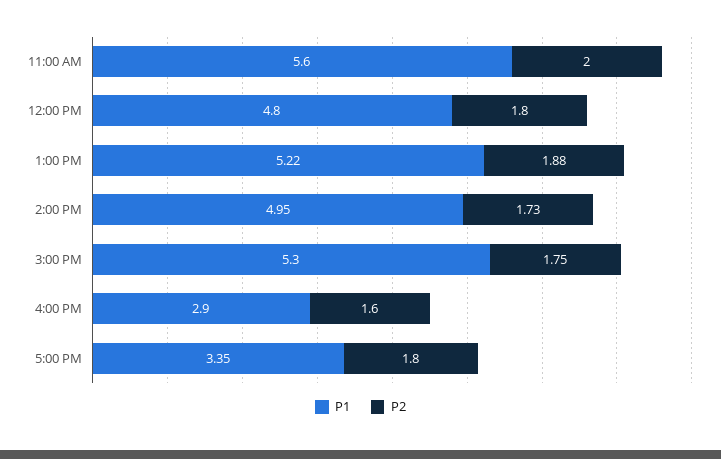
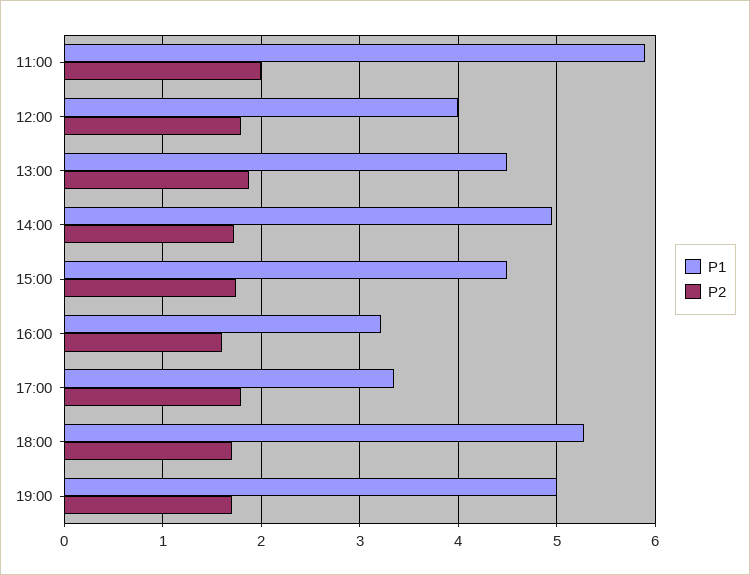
P1, 11:00 AM: 5.6 -> 5.9
P1, 12:00 PM: 4.8 -> 4
P1, 1:00 PM: 5.22 -> 4.5
P1, 3:00 PM: 5.3 -> 4.5
P1, 4:00 PM: 2.9 -> 3.2
P1, 18:00: none -> 5.3
P2, 18:00: none -> 1.7
P1, 19:00: none -> 5
P2, 19:00: none -> 1.7

